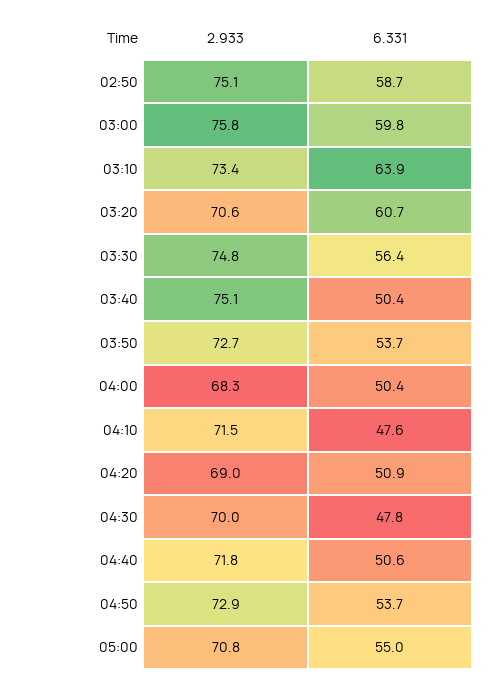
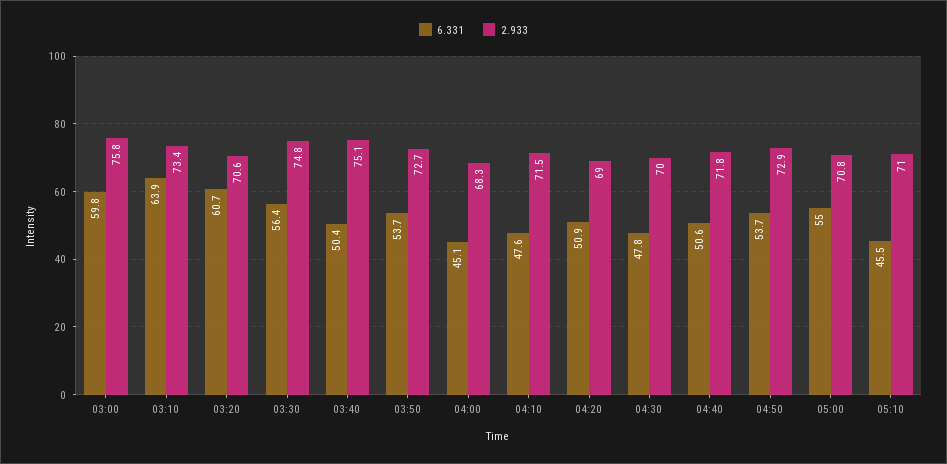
2.933, 02:50: 75.1 -> none
6.331, 02:50: 58.7 -> none
6.331, 04:00: 50.4 -> 45.1
6.331, 05:10: none -> 45.5
2.933, 05:10: none -> 71

